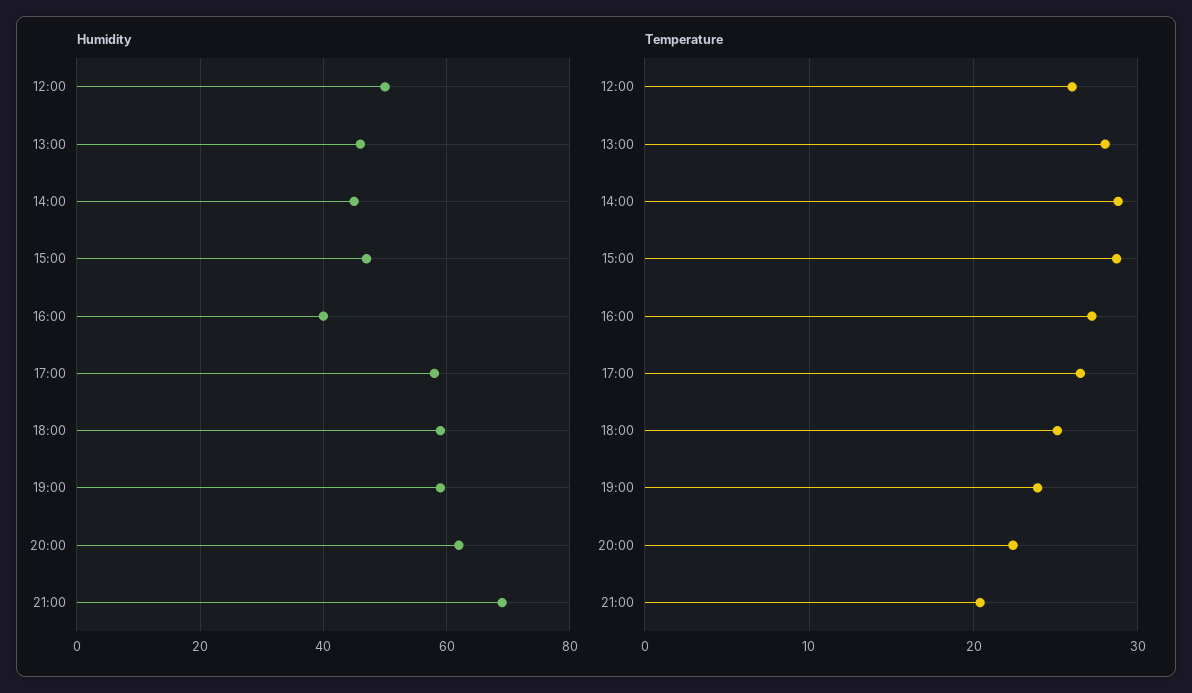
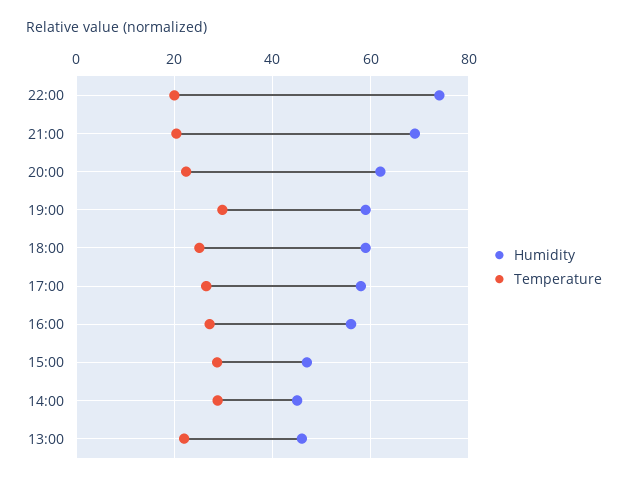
Humidity, 12:00: 50 -> none
Humidity, 16:00: 40 -> 56
Temperature, 12:00: 26 -> none
Temperature, 13:00: 28 -> 22
Temperature, 19:00: 24 -> 30
Humidity, 22:00: none -> 74
Temperature, 22:00: none -> 20

